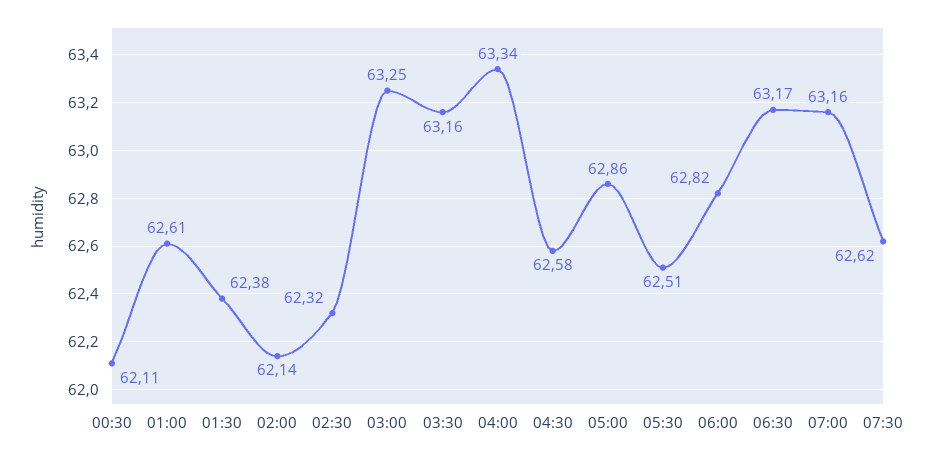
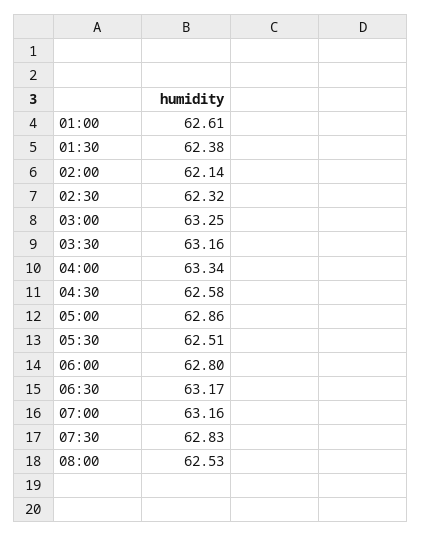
00:30: 62.11 -> none
06:00: 62.82 -> 62.8
07:30: 62.62 -> 62.83
08:00: none -> 62.53

